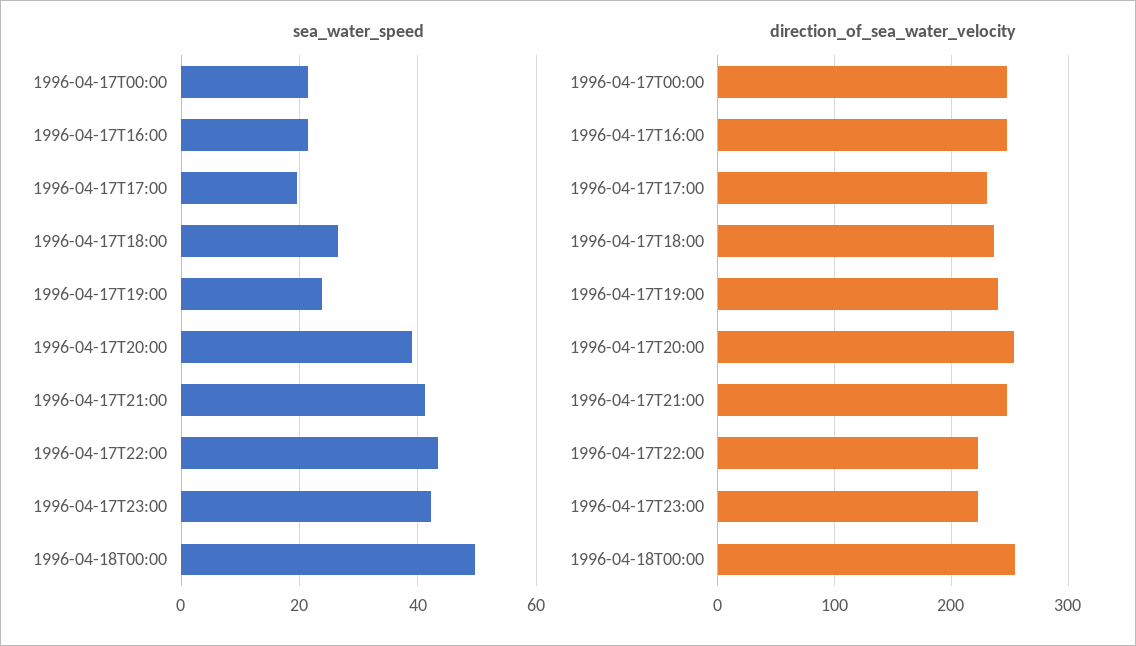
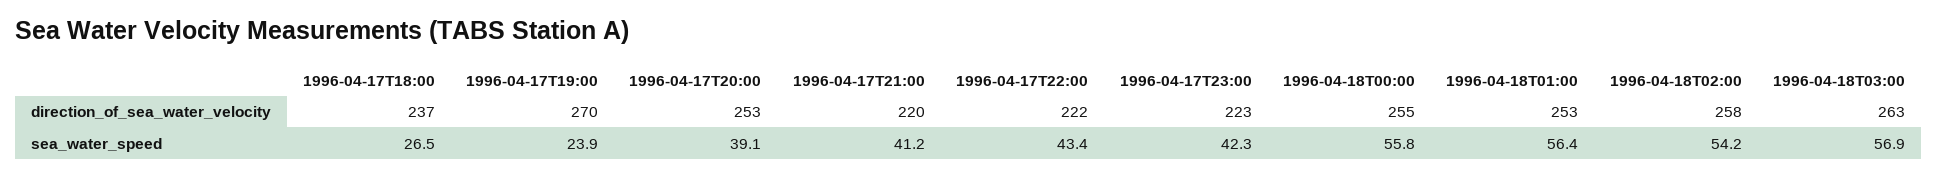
sea_water_speed, 1996-04-17T00:00: 22 -> none
sea_water_speed, 1996-04-17T16:00: 22 -> none
sea_water_speed, 1996-04-17T17:00: 20 -> none
sea_water_speed, 1996-04-18T00:00: 50 -> 55.8
direction_of_sea_water_velocity, 1996-04-17T00:00: 250 -> none
direction_of_sea_water_velocity, 1996-04-17T16:00: 250 -> none
direction_of_sea_water_velocity, 1996-04-17T17:00: 230 -> none
direction_of_sea_water_velocity, 1996-04-17T19:00: 240 -> 270
direction_of_sea_water_velocity, 1996-04-17T21:00: 250 -> 220
direction_of_sea_water_velocity, 1996-04-18T01:00: none -> 253
direction_of_sea_water_velocity, 1996-04-18T02:00: none -> 258
direction_of_sea_water_velocity, 1996-04-18T03:00: none -> 263
sea_water_speed, 1996-04-18T01:00: none -> 56.4
sea_water_speed, 1996-04-18T02:00: none -> 54.2
sea_water_speed, 1996-04-18T03:00: none -> 56.9

